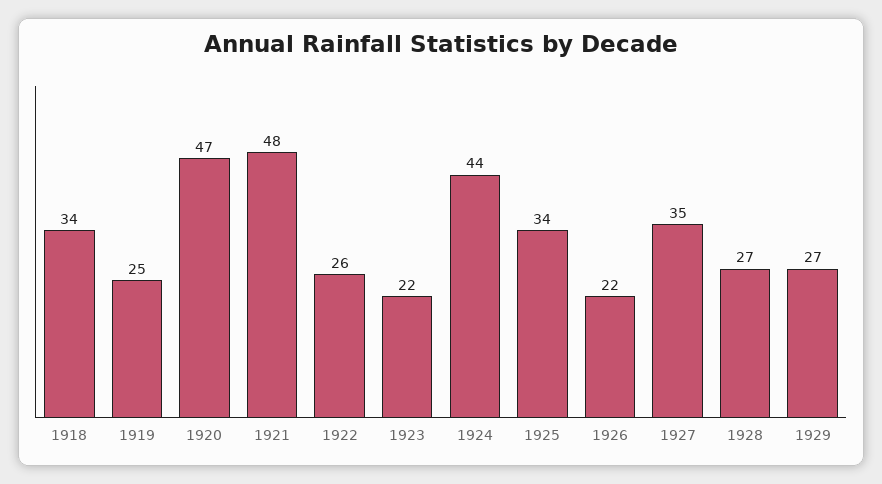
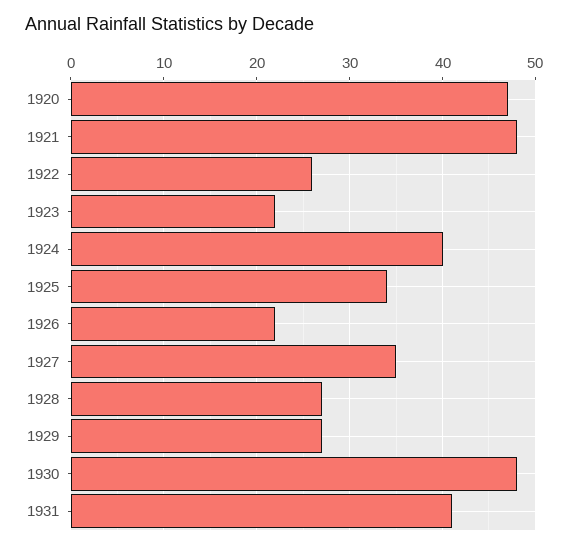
1918: 34 -> none
1919: 25 -> none
1924: 44 -> 40
1930: none -> 48
1931: none -> 41

